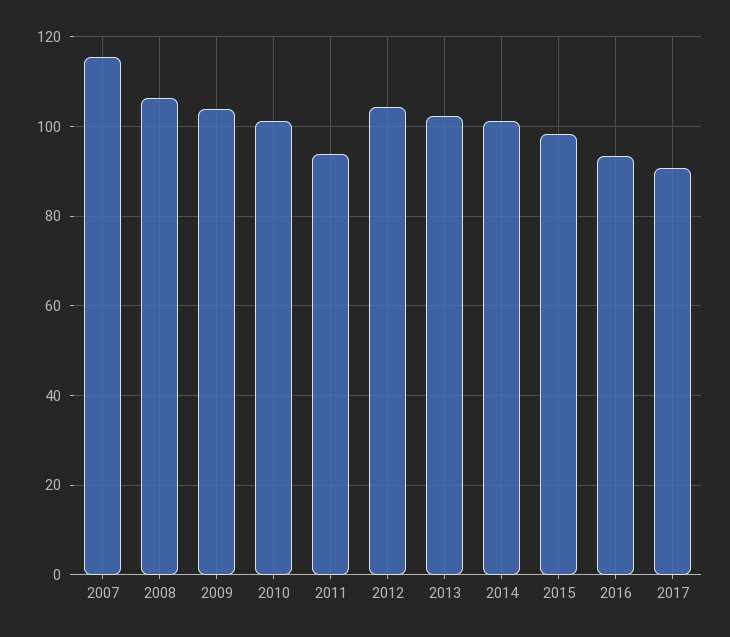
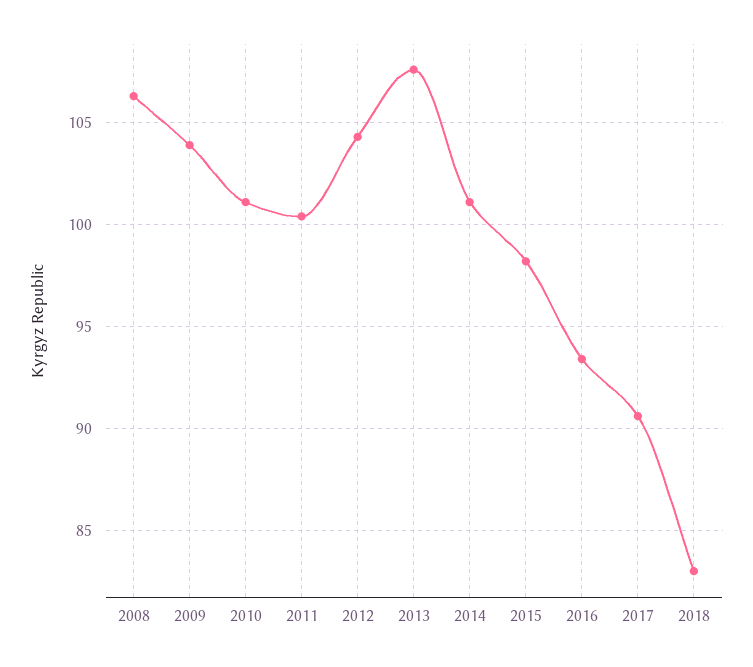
2007: 116 -> none
2011: 94 -> 100.5
2013: 102 -> 107.5
2018: none -> 83

